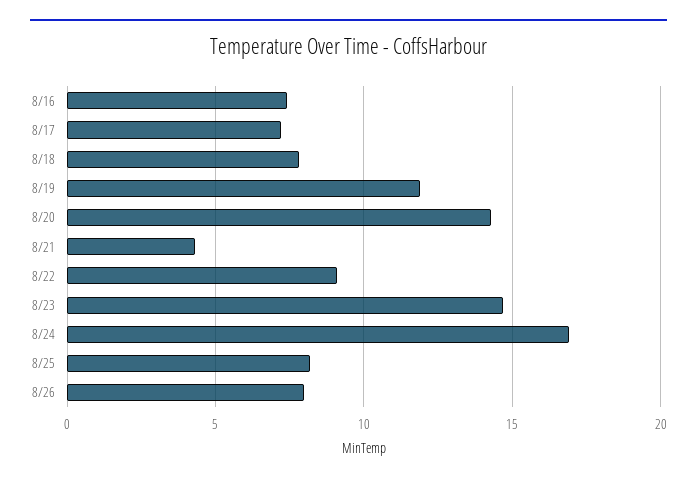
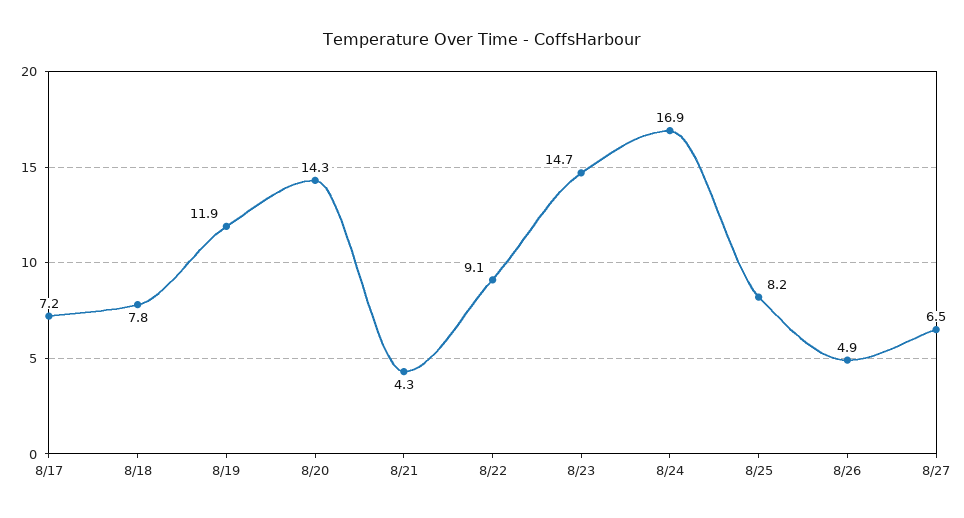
8/16: 7.5 -> none
8/26: 8 -> 4.9
8/27: none -> 6.5

